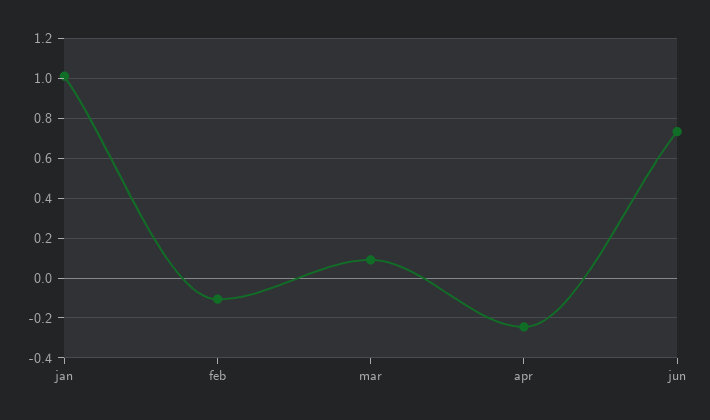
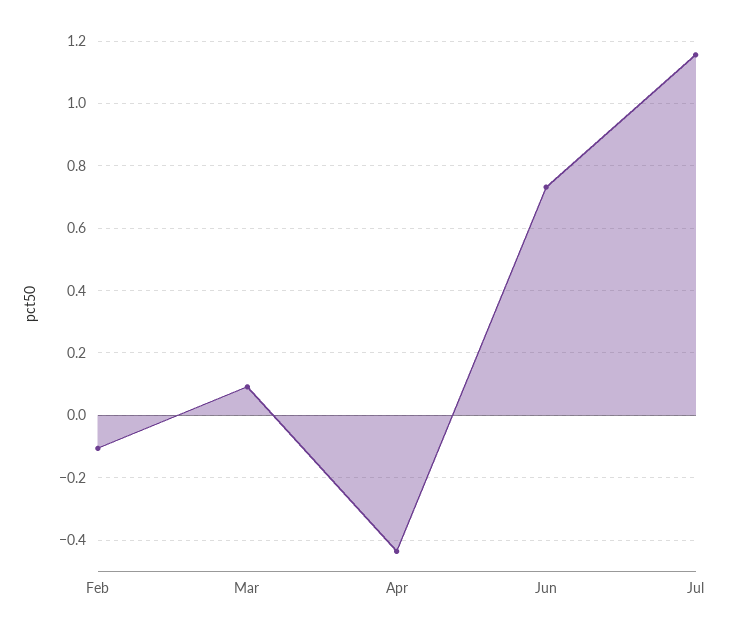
jan: 1 -> none
apr: -0.25 -> -0.44
Jul: none -> 1.16

